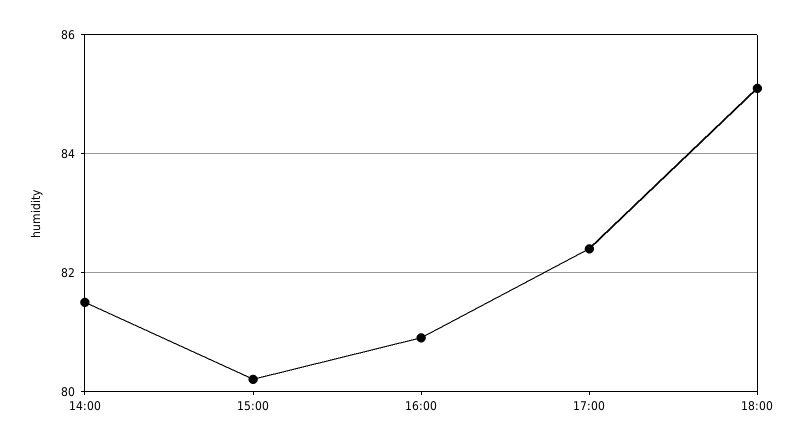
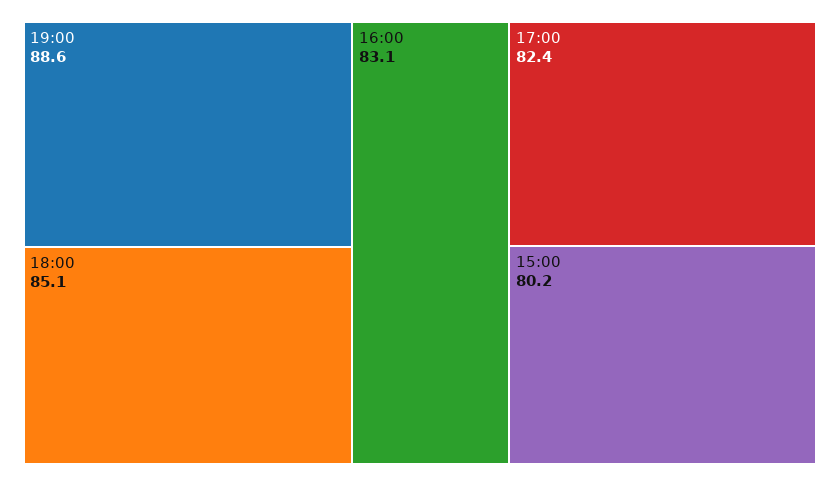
14:00: 81.5 -> none
16:00: 81 -> 83.1
19:00: none -> 88.6

